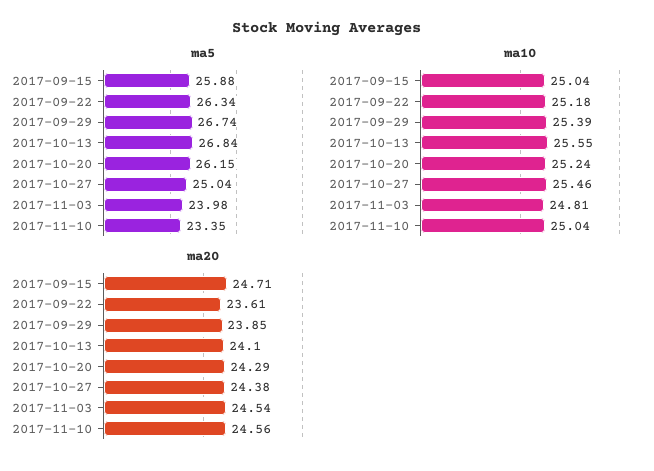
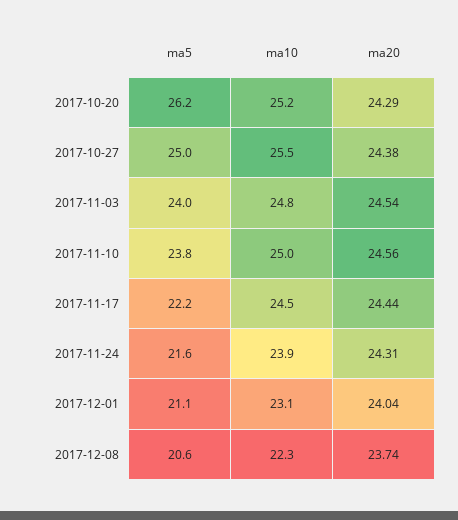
ma5, 2017-09-15: 25.88 -> none
ma5, 2017-09-22: 26.34 -> none
ma5, 2017-09-29: 26.74 -> none
ma5, 2017-10-13: 26.84 -> none
ma5, 2017-11-10: 23.35 -> 23.8
ma10, 2017-09-15: 25.04 -> none
ma10, 2017-09-22: 25.18 -> none
ma10, 2017-09-29: 25.39 -> none
ma10, 2017-10-13: 25.55 -> none
ma20, 2017-09-15: 24.71 -> none
ma20, 2017-09-22: 23.61 -> none
ma20, 2017-09-29: 23.85 -> none
ma20, 2017-10-13: 24.1 -> none
ma5, 2017-11-17: none -> 22.2
ma10, 2017-11-17: none -> 24.5
ma20, 2017-11-17: none -> 24.44
ma5, 2017-11-24: none -> 21.6
ma10, 2017-11-24: none -> 23.9
ma20, 2017-11-24: none -> 24.31
ma5, 2017-12-01: none -> 21.1
ma10, 2017-12-01: none -> 23.1
ma20, 2017-12-01: none -> 24.04
ma5, 2017-12-08: none -> 20.6
ma10, 2017-12-08: none -> 22.3
ma20, 2017-12-08: none -> 23.74

